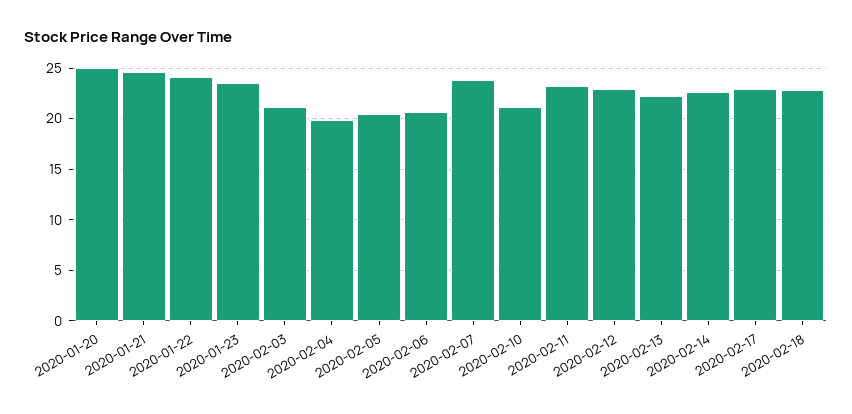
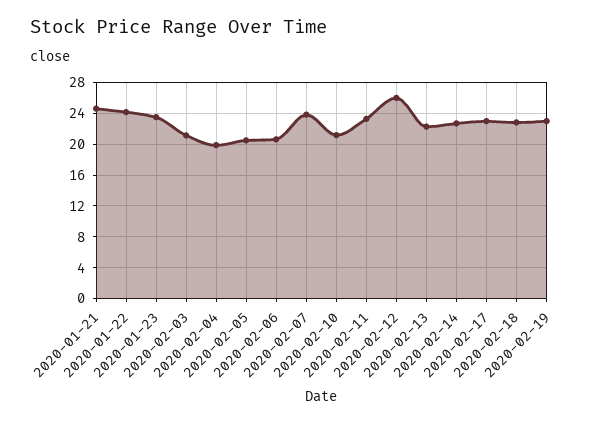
2020-01-20: 25 -> none
2020-02-12: 23 -> 26
2020-02-19: none -> 23

